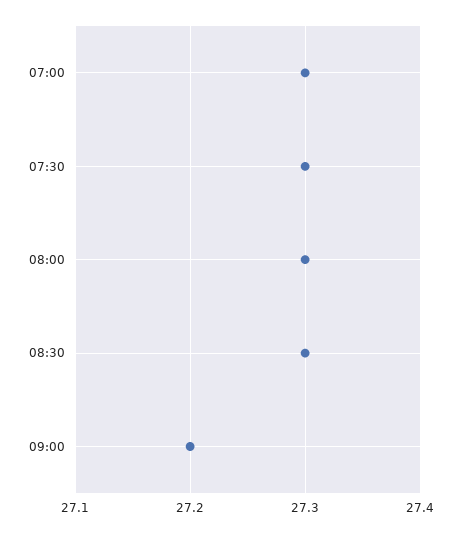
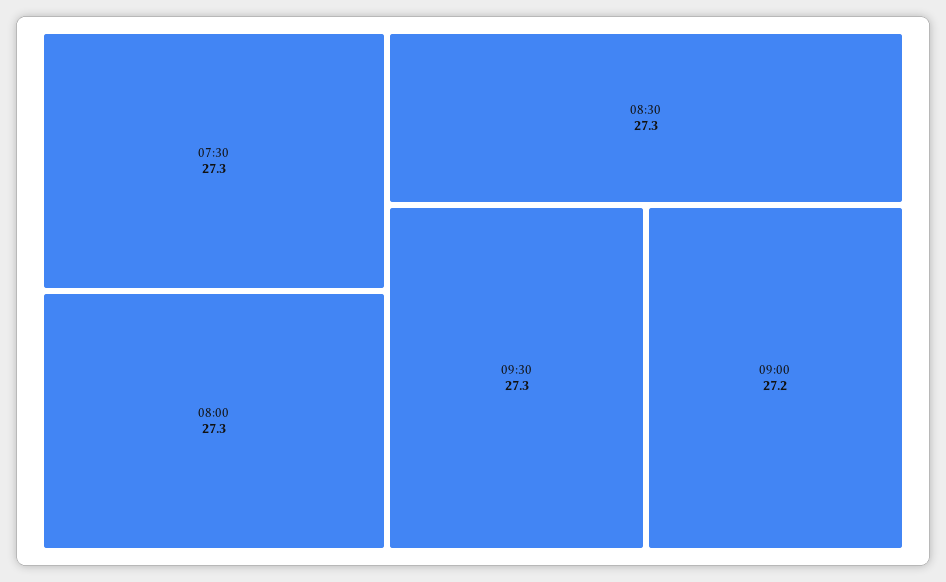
07:00: 27.3 -> none
09:30: none -> 27.3

